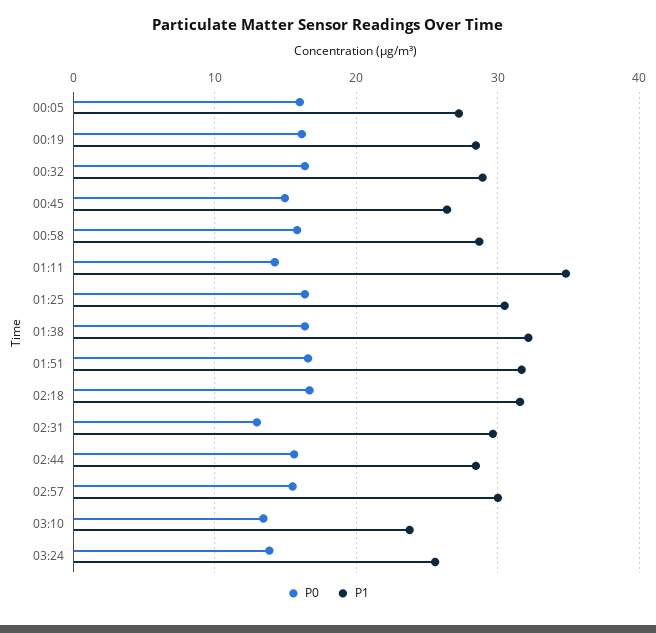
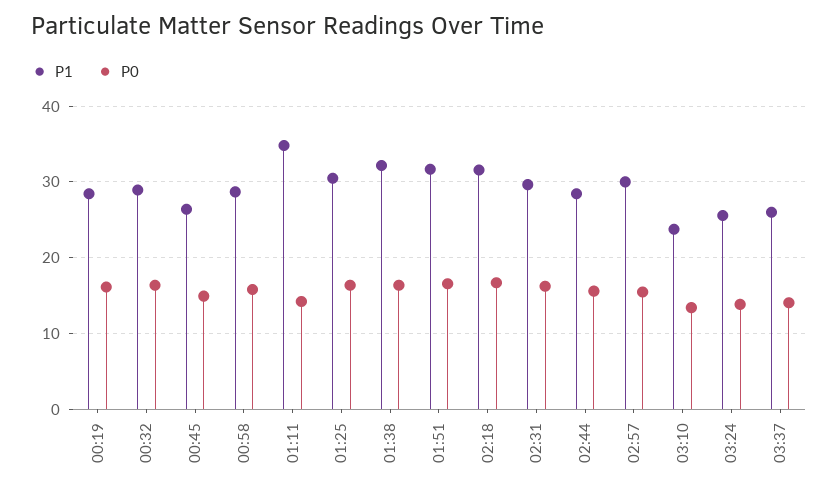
P0, 00:05: 16 -> none
P1, 00:05: 27 -> none
P0, 02:31: 13 -> 16
P1, 03:37: none -> 26
P0, 03:37: none -> 14

